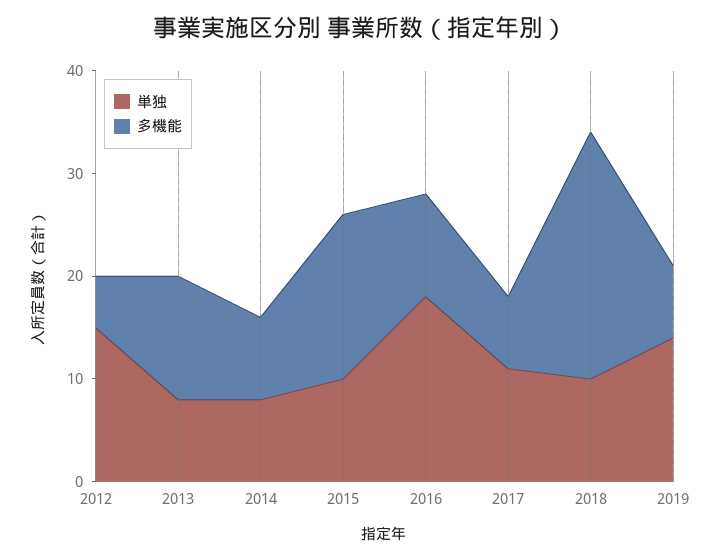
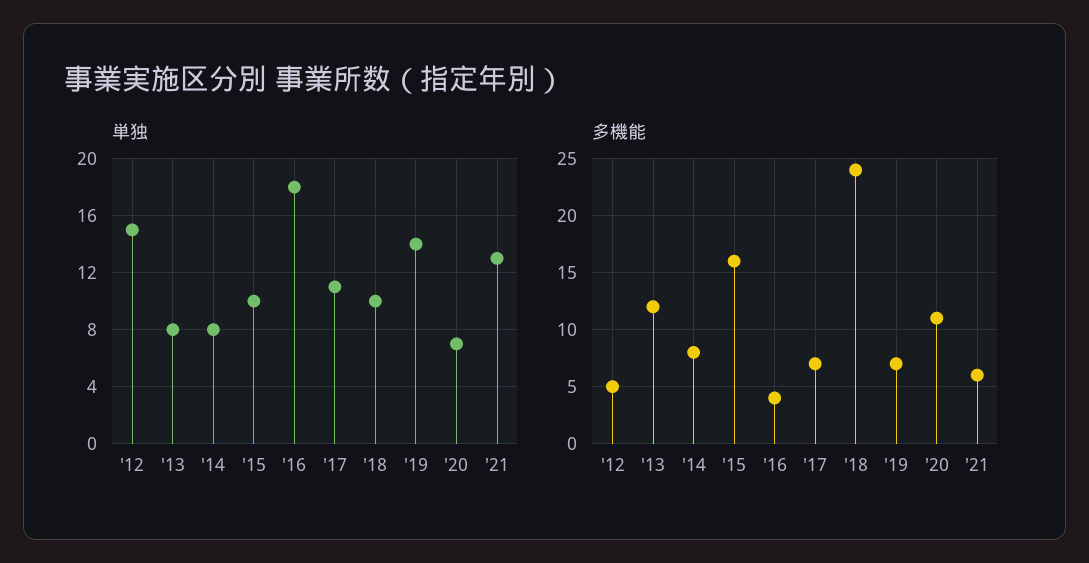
多機能, 2016: 10 -> 4
単独, '20: none -> 7
単独, '21: none -> 13
多機能, '20: none -> 11
多機能, '21: none -> 6

